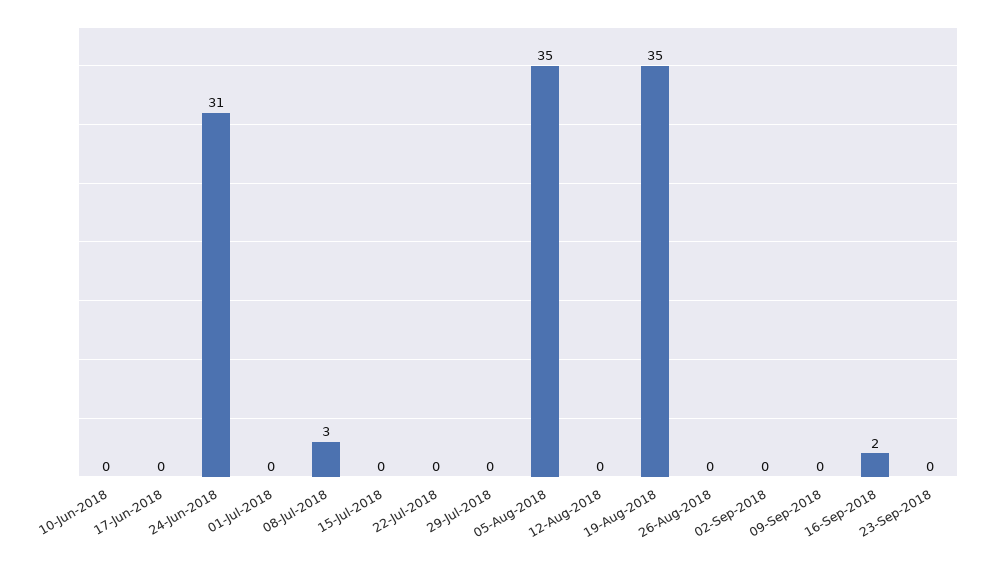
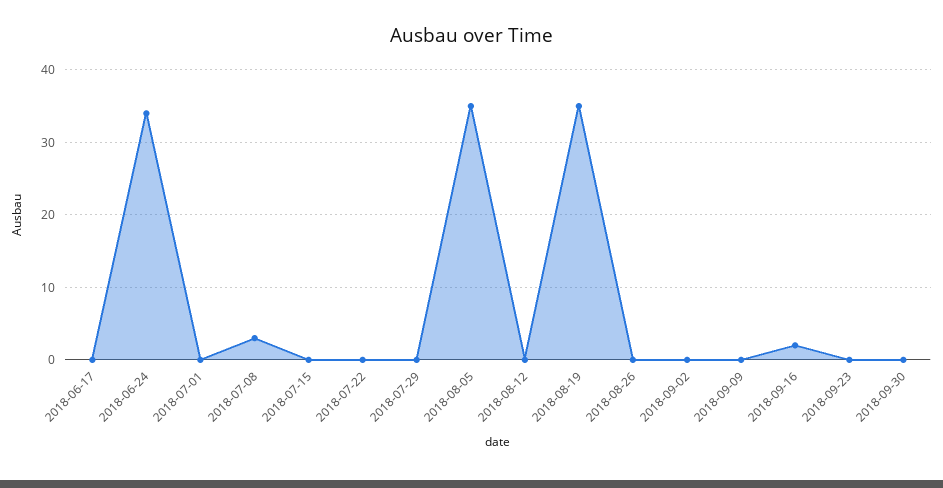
10-Jun-2018: 0 -> none
24-Jun-2018: 31 -> 34
2018-09-30: none -> 0

